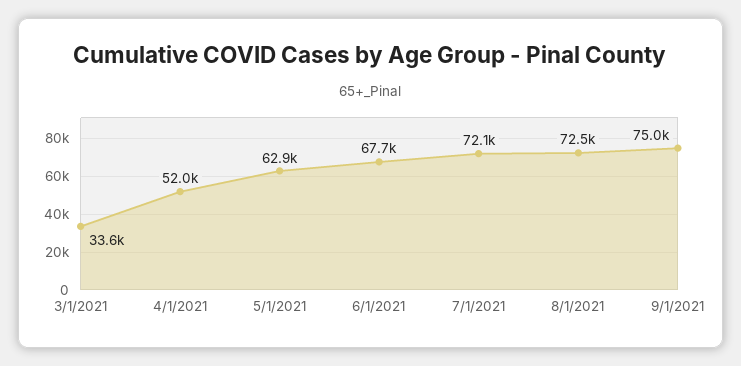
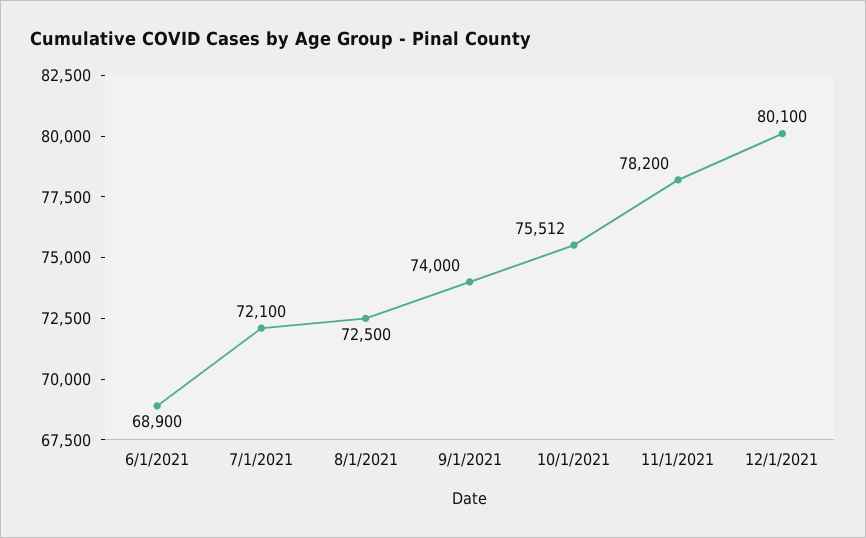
3/1/2021: 33600 -> none
4/1/2021: 52000 -> none
5/1/2021: 62900 -> none
6/1/2021: 67700 -> 68900
9/1/2021: 75000 -> 74000
10/1/2021: none -> 75512
11/1/2021: none -> 78200
12/1/2021: none -> 80100

